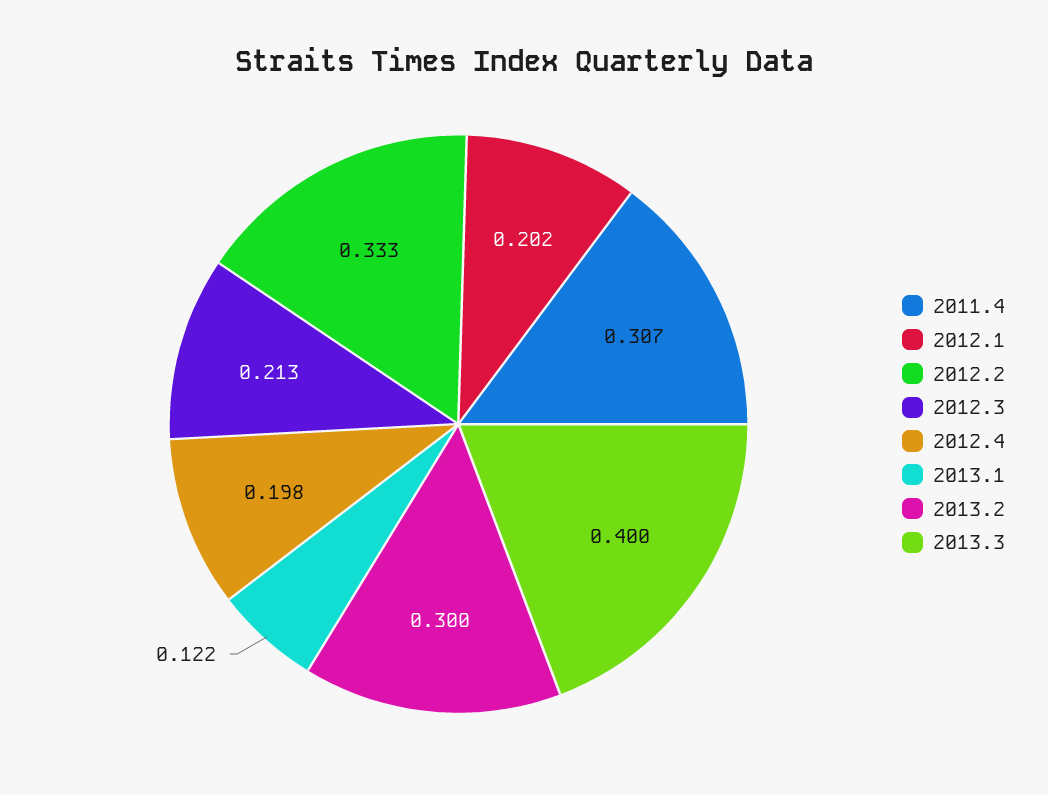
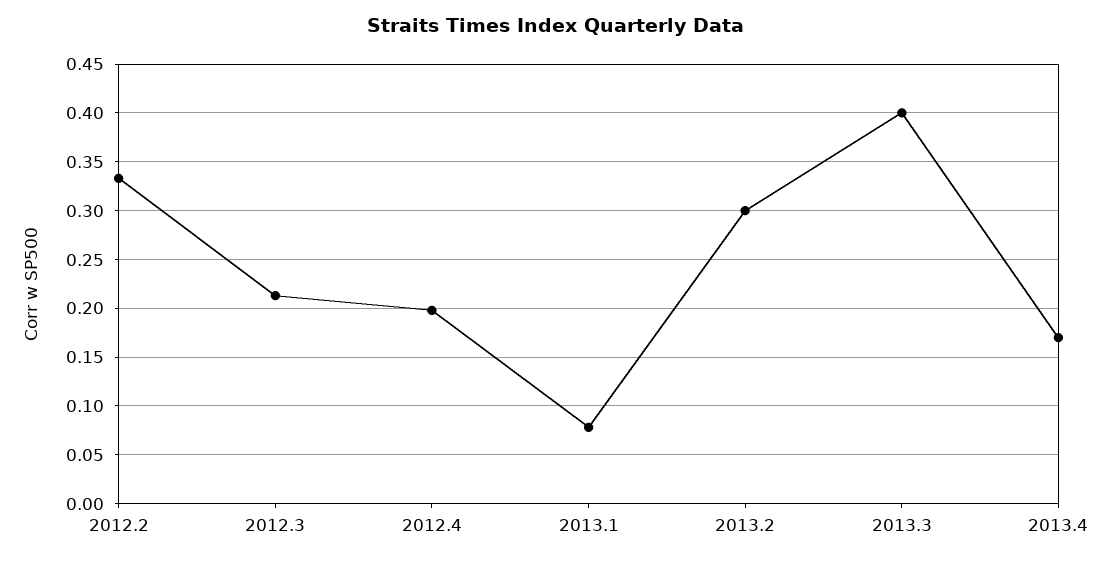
2011.4: 0.307 -> none
2012.1: 0.202 -> none
2013.1: 0.122 -> 0.08
2013.4: none -> 0.17

